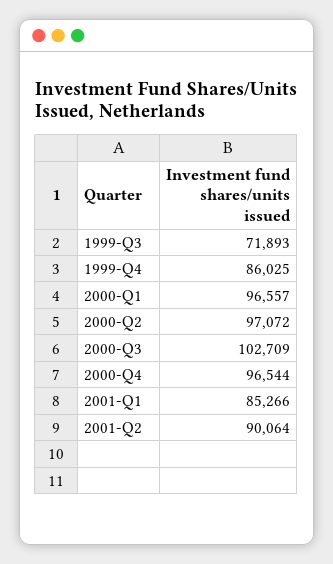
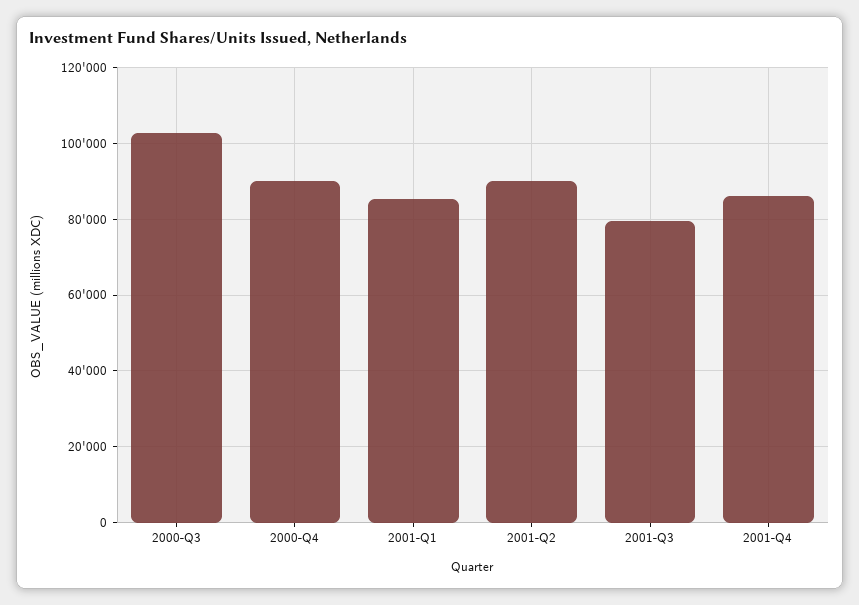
1999-Q3: 71893 -> none
1999-Q4: 86025 -> none
2000-Q1: 96557 -> none
2000-Q2: 97072 -> none
2000-Q4: 96544 -> 90000
2001-Q3: none -> 80000
2001-Q4: none -> 86000

